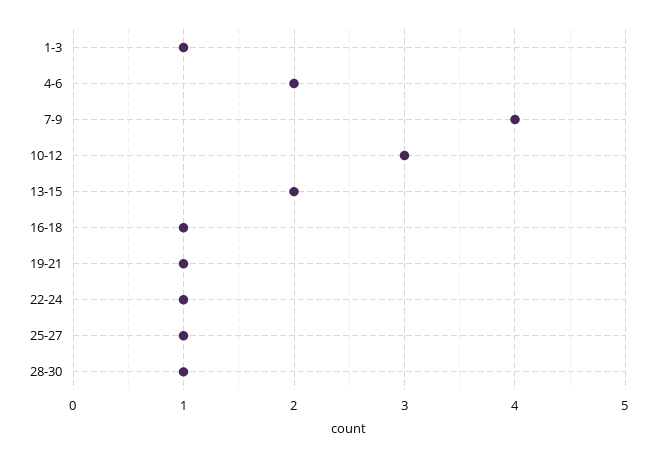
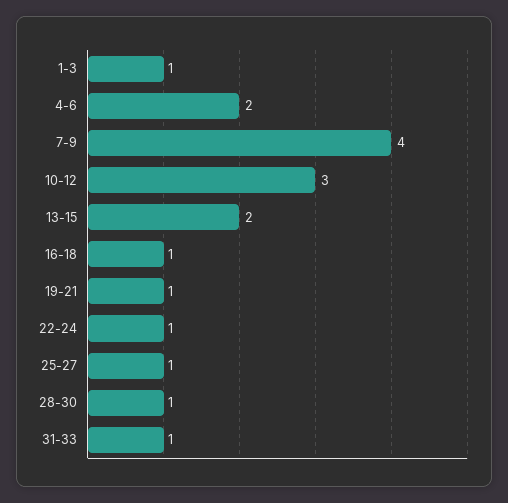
31-33: none -> 1

